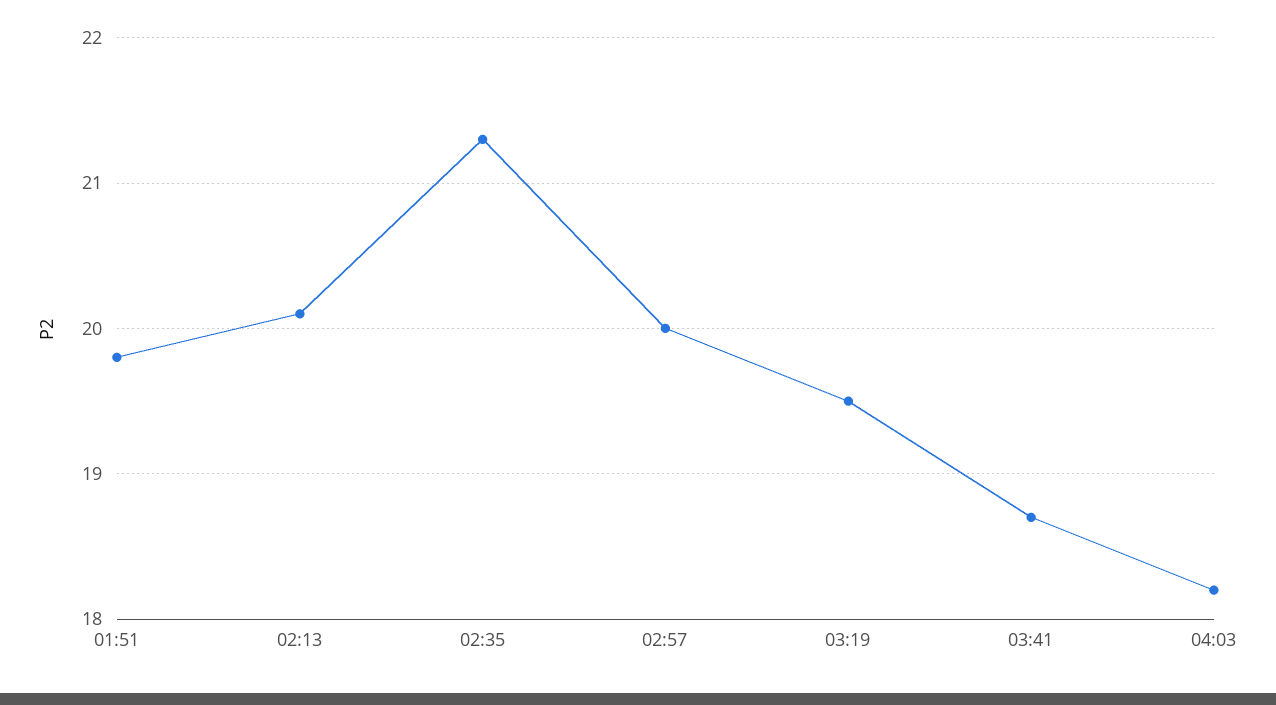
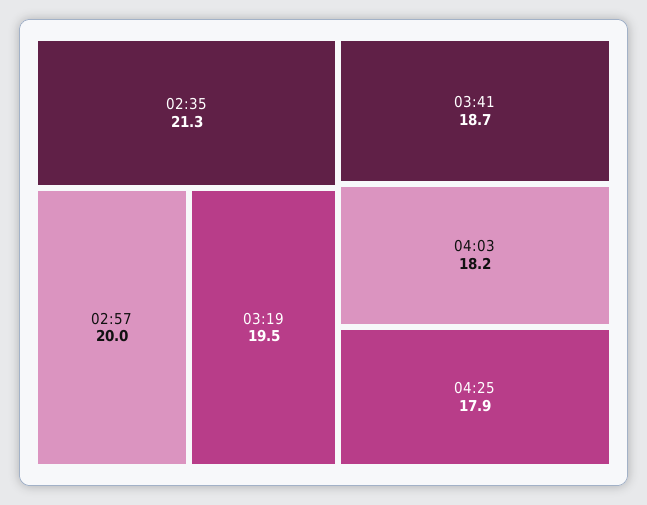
01:51: 19.8 -> none
02:13: 20.1 -> none
04:25: none -> 17.9

